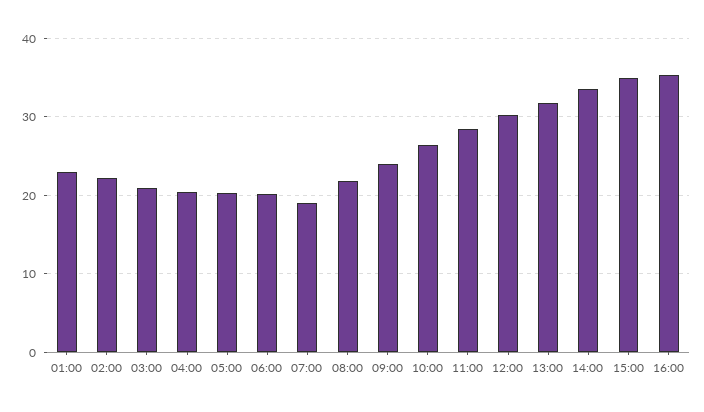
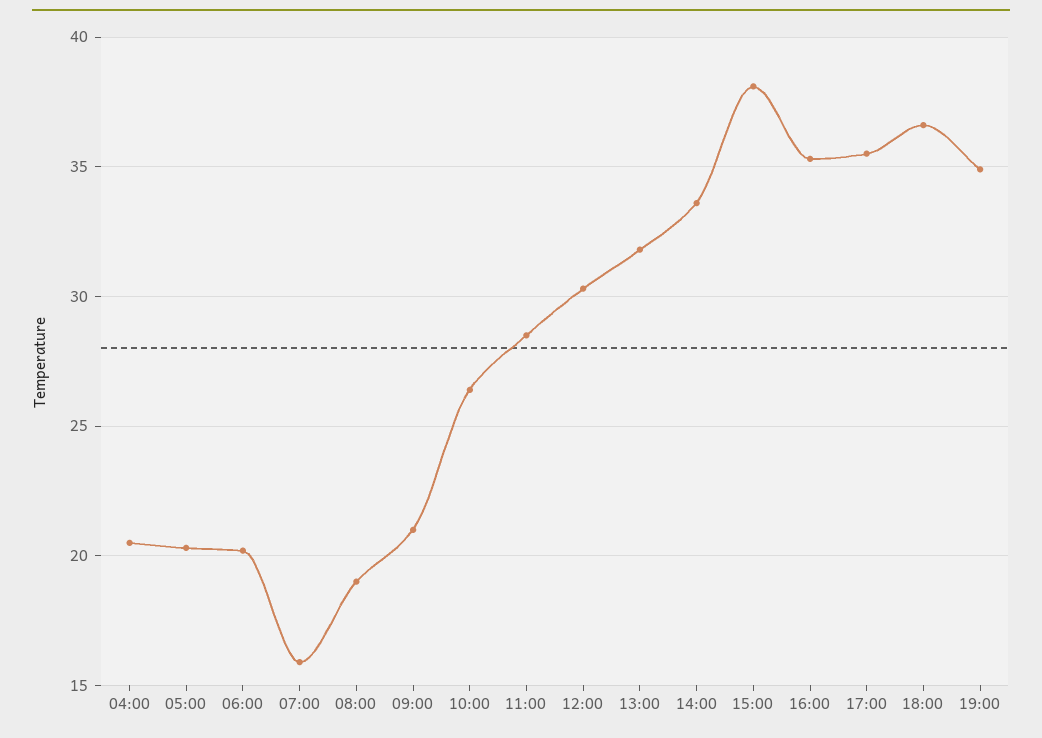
01:00: 23 -> none
02:00: 22 -> none
03:00: 21 -> none
07:00: 19 -> 16
08:00: 22 -> 19
09:00: 24 -> 21
15:00: 35 -> 38
17:00: none -> 35.5
18:00: none -> 36.5
19:00: none -> 35

